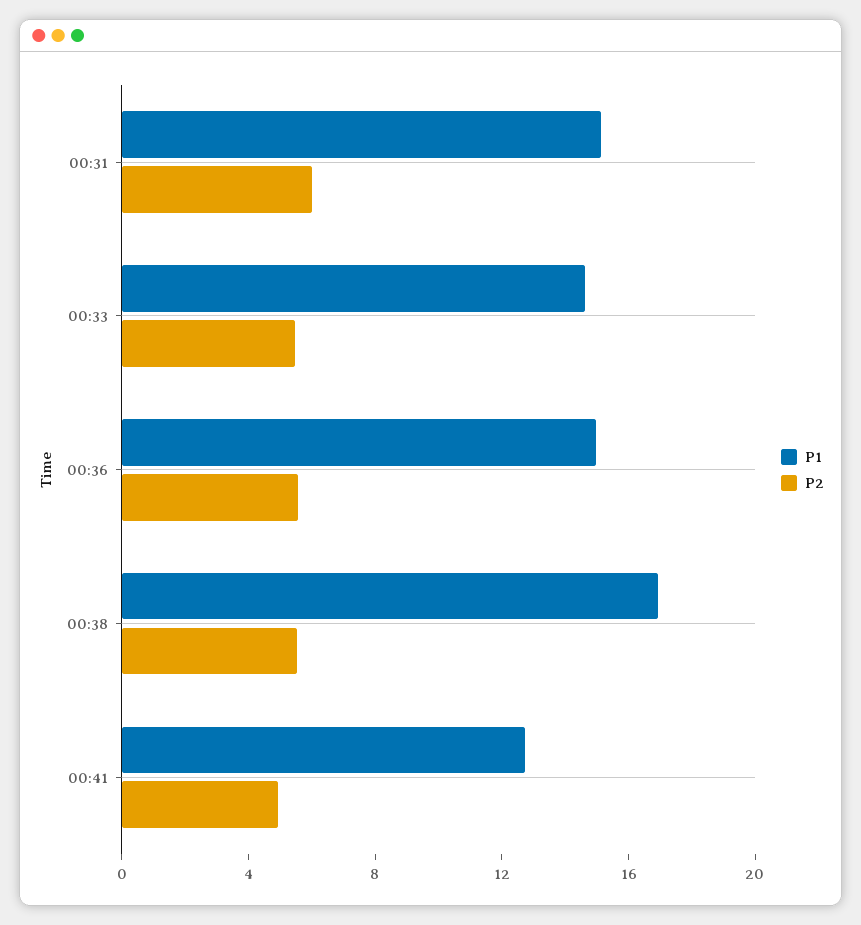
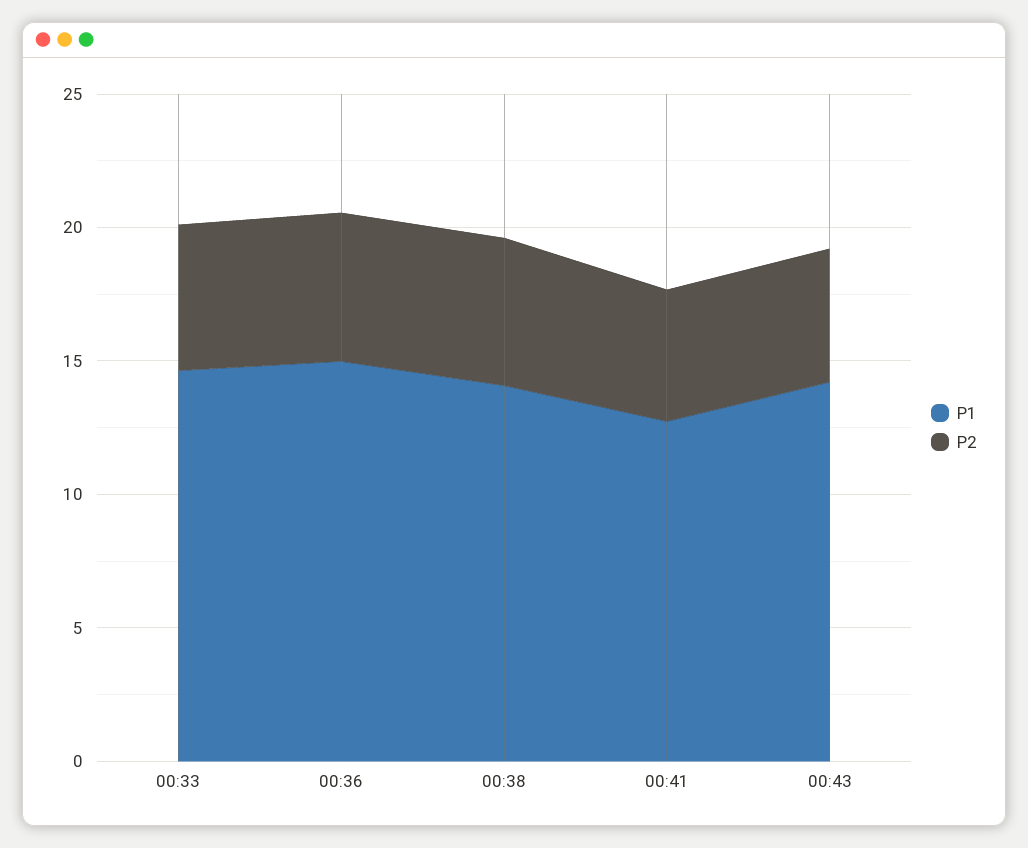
P1, 00:31: 15 -> none
P2, 00:31: 6 -> none
P1, 00:38: 17 -> 14
P1, 00:43: none -> 14
P2, 00:43: none -> 5

